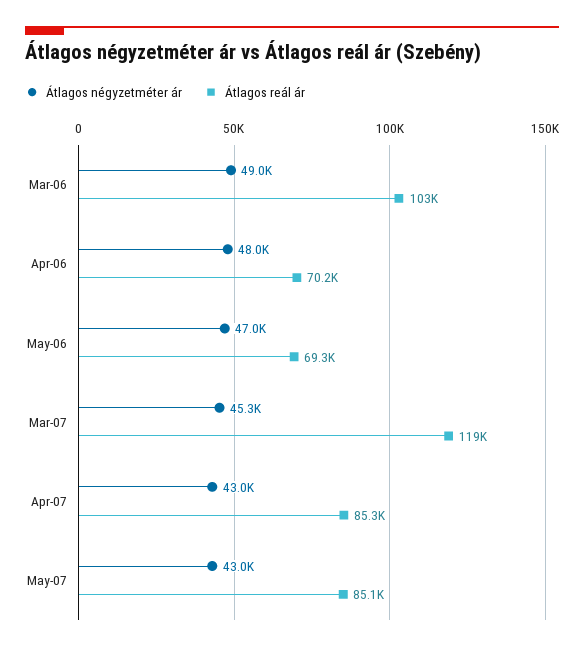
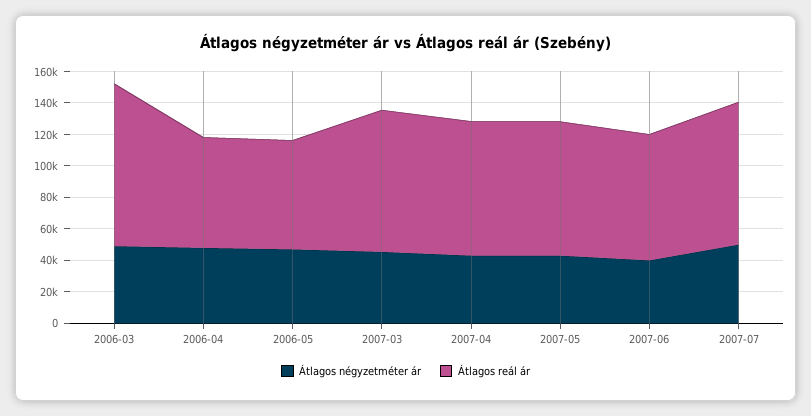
Átlagos reál ár, Mar-07: 119000 -> 90000
Átlagos négyzetméter ár, 2007-06: none -> 40000
Átlagos reál ár, 2007-06: none -> 80000
Átlagos négyzetméter ár, 2007-07: none -> 50000
Átlagos reál ár, 2007-07: none -> 90000

